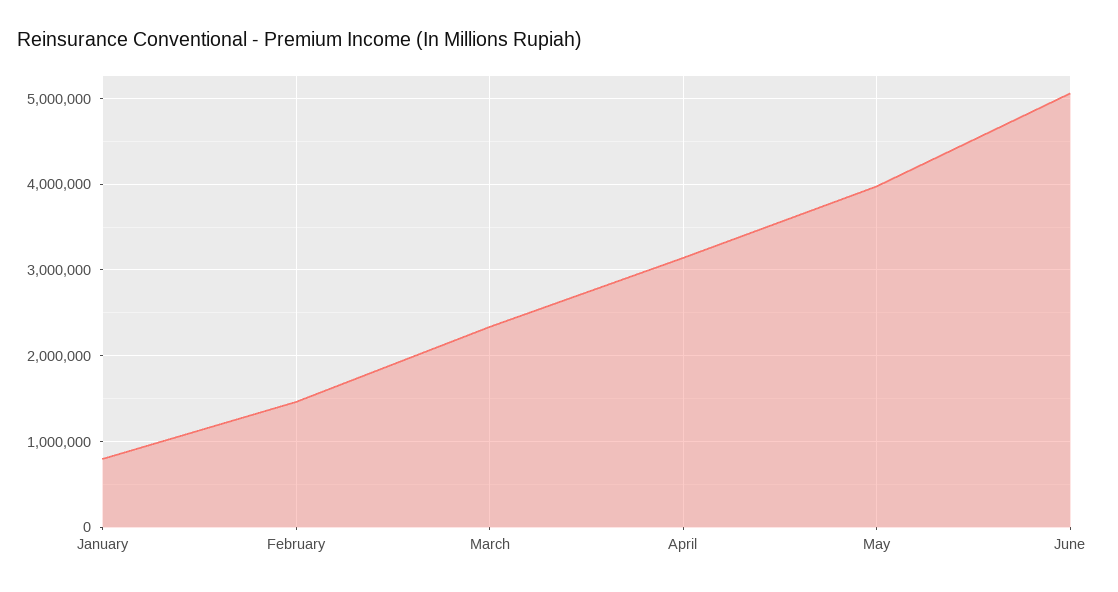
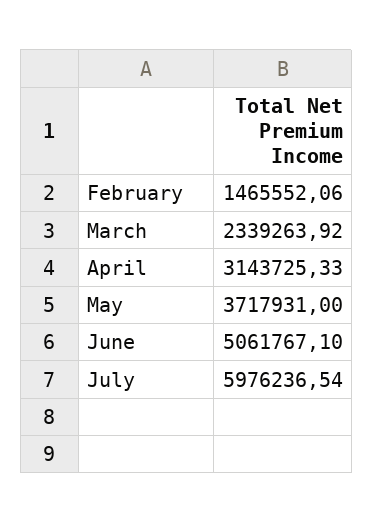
January: 800000 -> none
May: 4000000 -> 3717931
July: none -> 5976236.54

